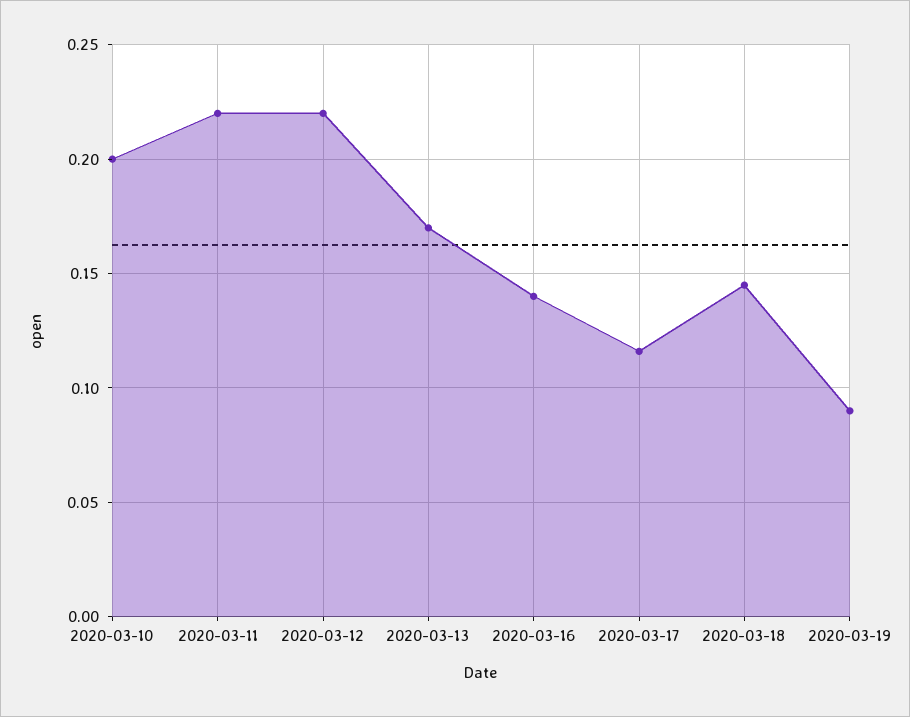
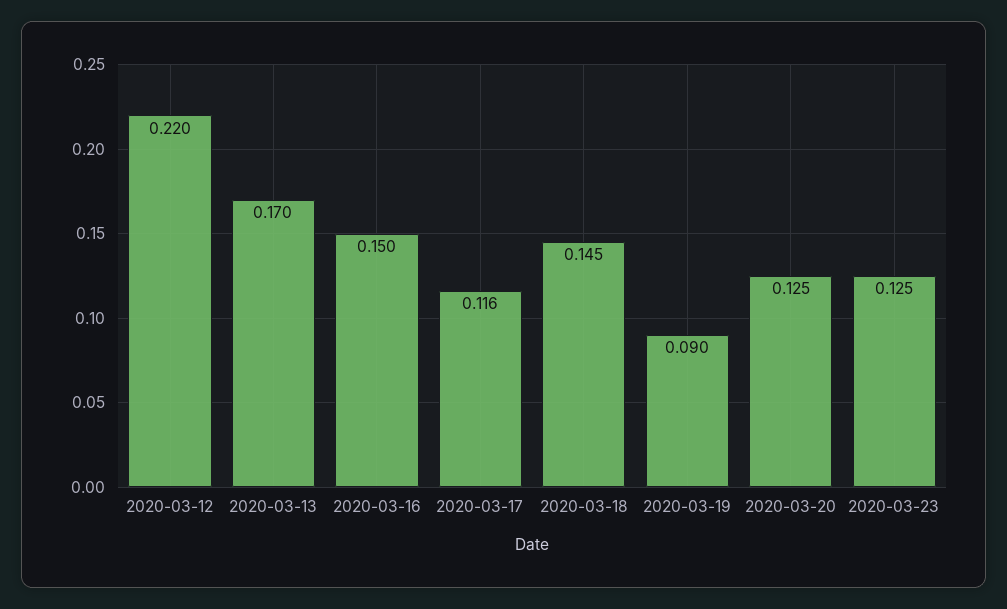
2020-03-10: 0.2 -> none
2020-03-11: 0.22 -> none
2020-03-16: 0.14 -> 0.15
2020-03-20: none -> 0.125
2020-03-23: none -> 0.125

